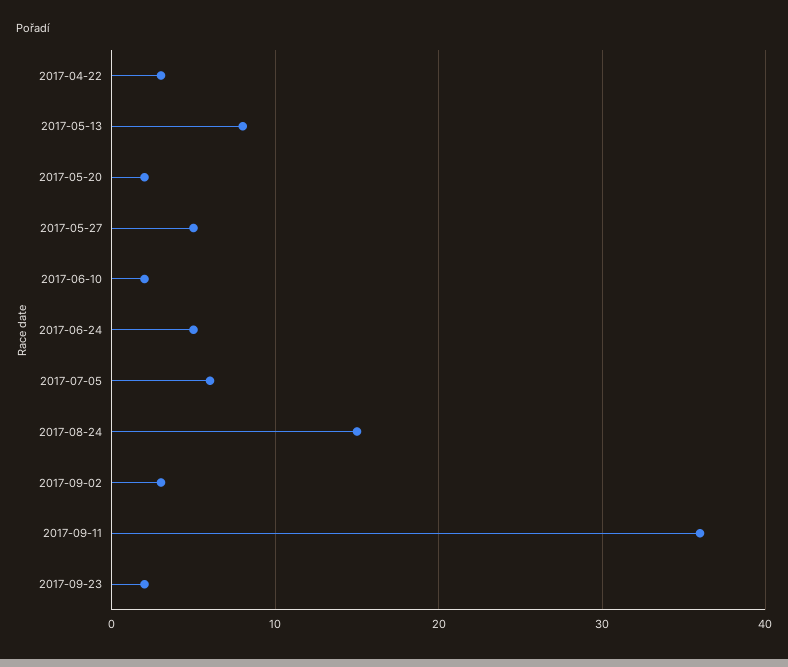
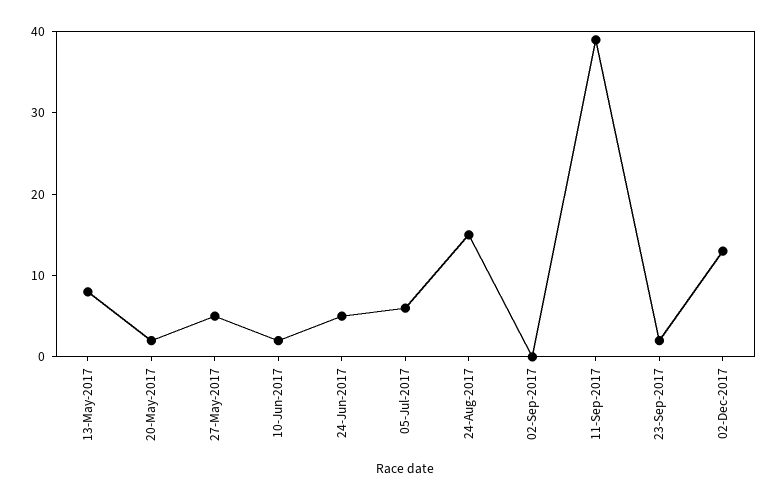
2017-04-22: 3 -> none
2017-09-02: 3 -> 0
2017-09-11: 36 -> 39
02-Dec-2017: none -> 13

